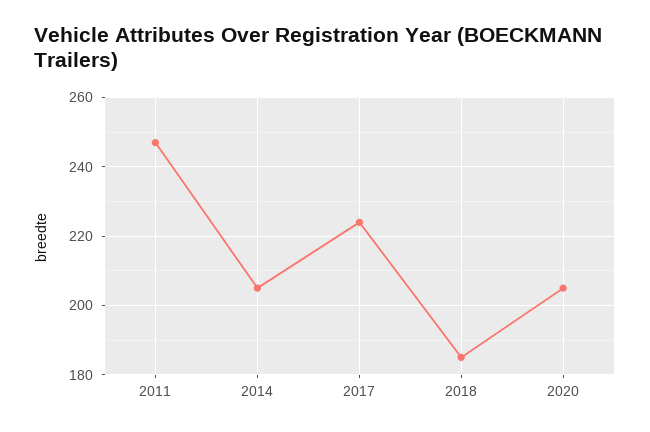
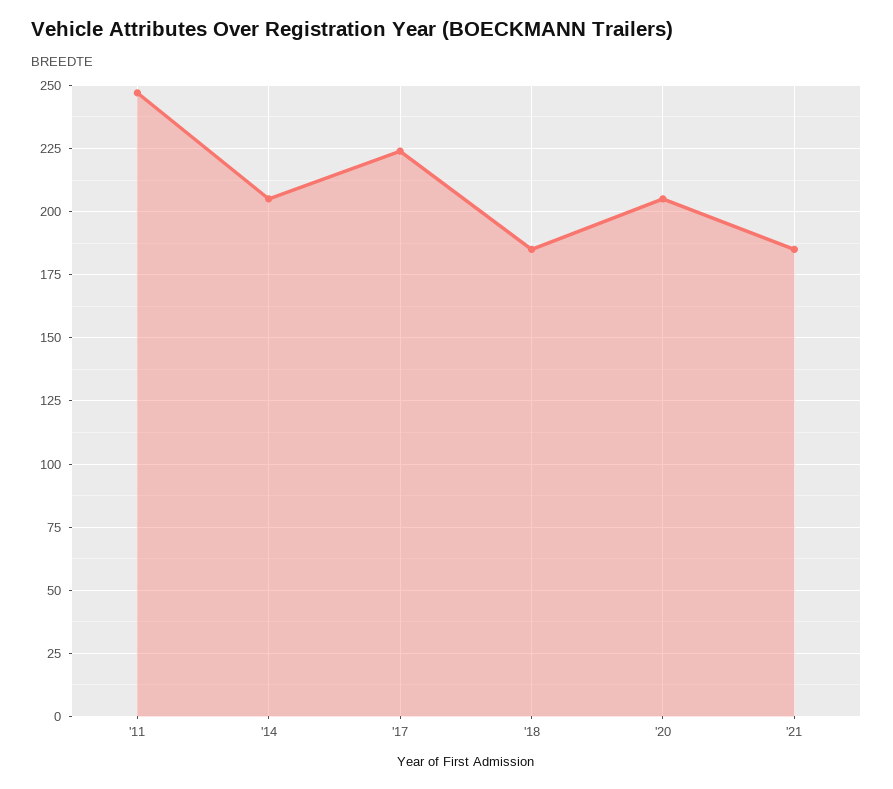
'21: none -> 185

